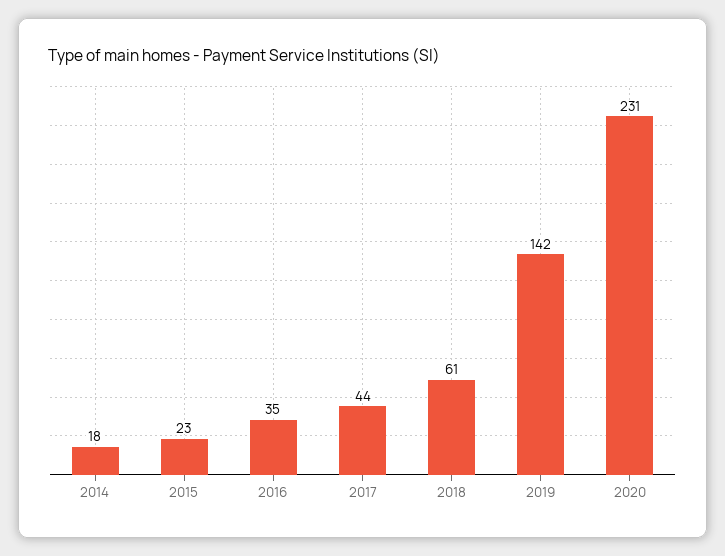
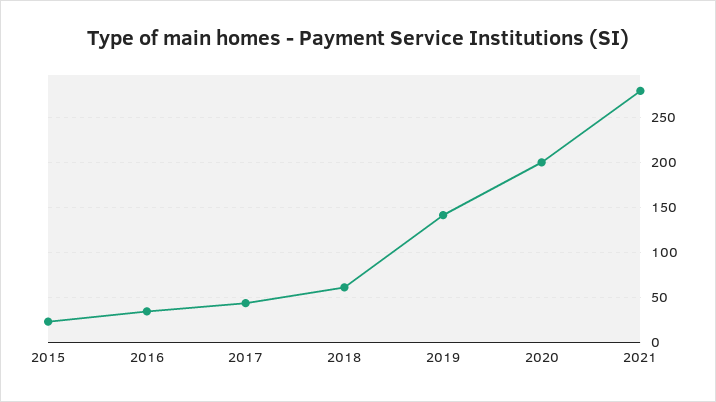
2014: 18 -> none
2020: 231 -> 200
2021: none -> 280

